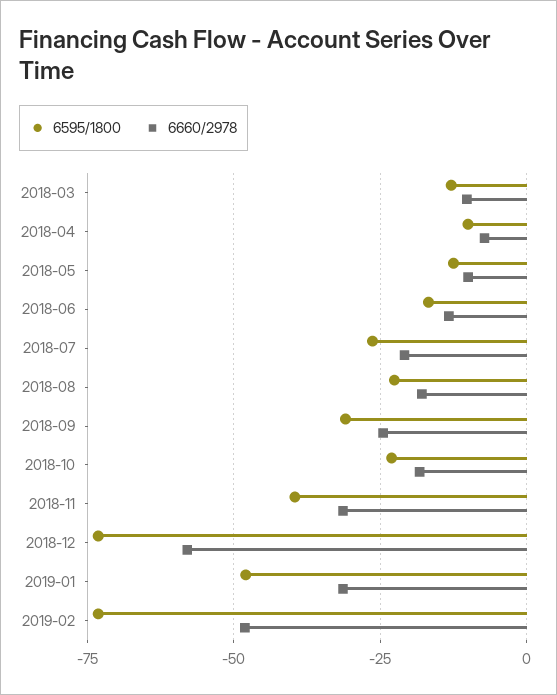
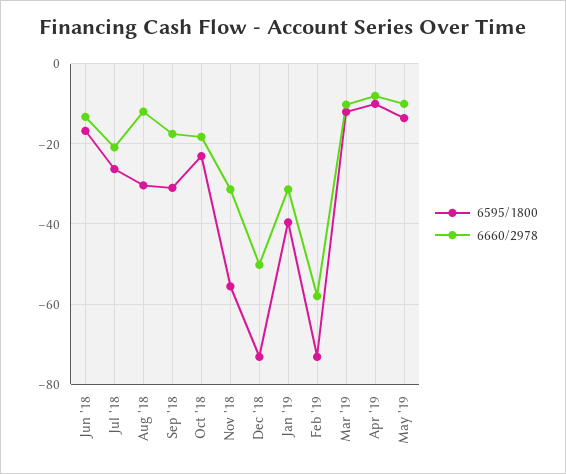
6595/1800, 2018-03: -12.5 -> none
6660/2978, 2018-03: -10 -> none
6595/1800, 2018-04: -10 -> none
6660/2978, 2018-04: -7.5 -> none
6595/1800, 2018-05: -12.5 -> none
6660/2978, 2018-05: -10 -> none
6595/1800, 2018-08: -22.5 -> -30
6660/2978, 2018-08: -17.5 -> -12
6660/2978, 2018-09: -25 -> -18
6595/1800, 2018-11: -40 -> -56
6660/2978, 2018-12: -57.5 -> -50
6595/1800, 2019-01: -47.5 -> -40
6660/2978, 2019-02: -47.5 -> -58
6595/1800, Mar '19: none -> -12
6660/2978, Mar '19: none -> -10
6595/1800, Apr '19: none -> -10
6660/2978, Apr '19: none -> -8
6595/1800, May '19: none -> -14
6660/2978, May '19: none -> -10

